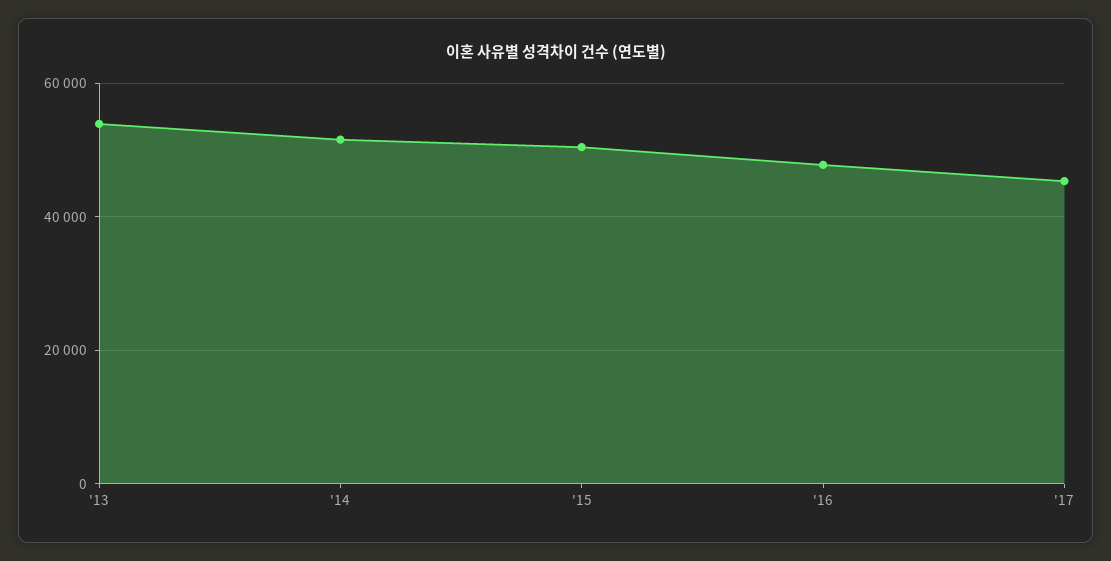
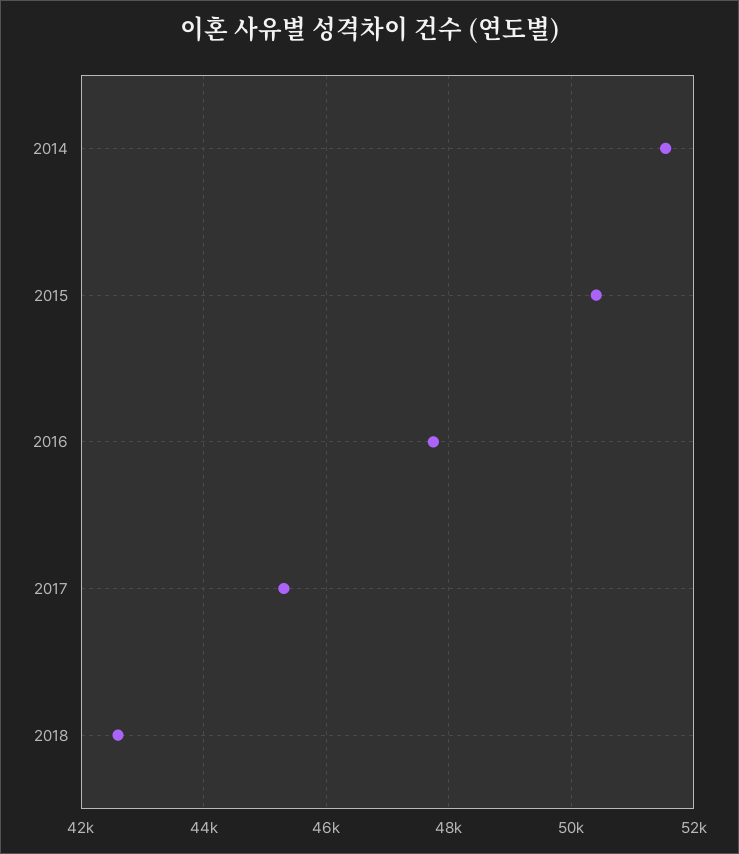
'13: 54000 -> none
2018: none -> 42600

